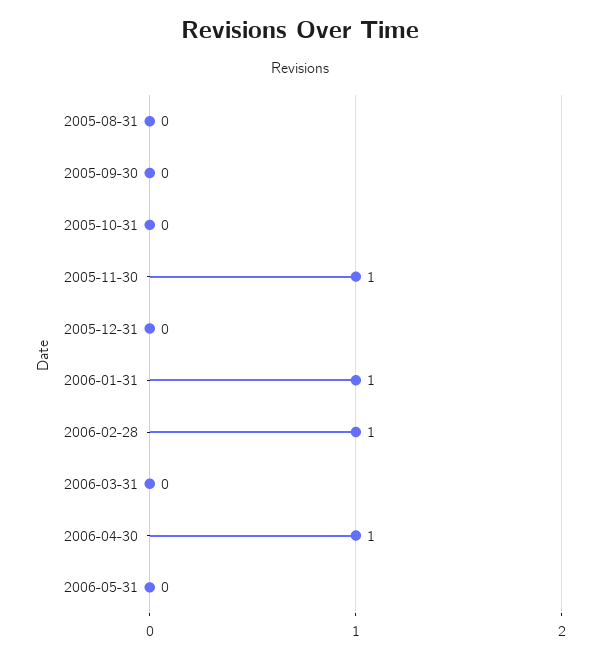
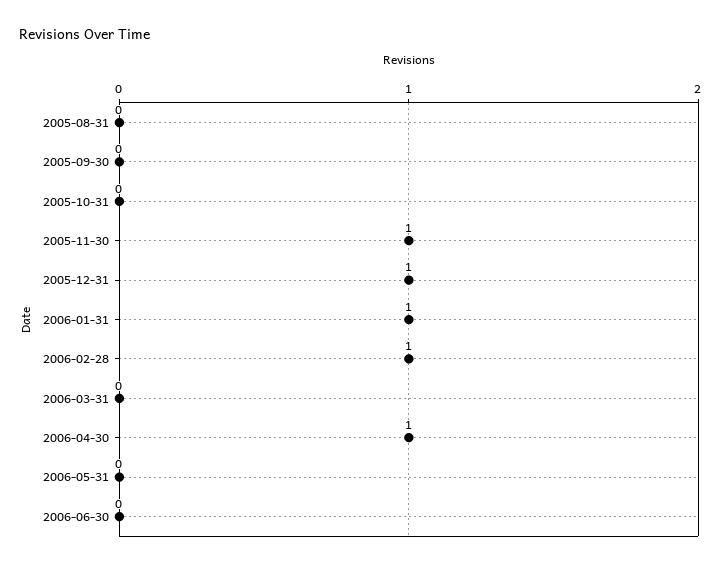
2005-12-31: 0 -> 1
2006-06-30: none -> 0

